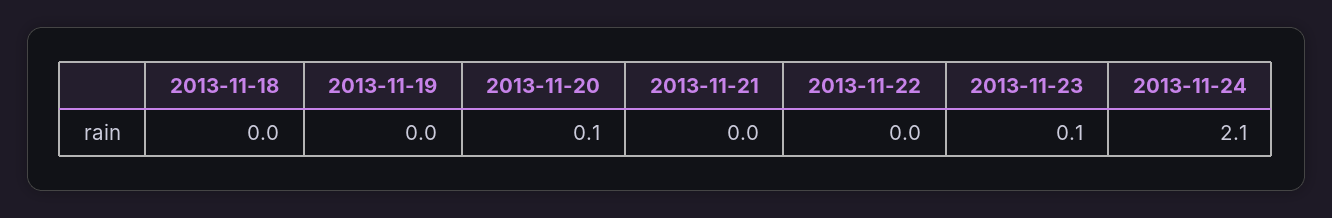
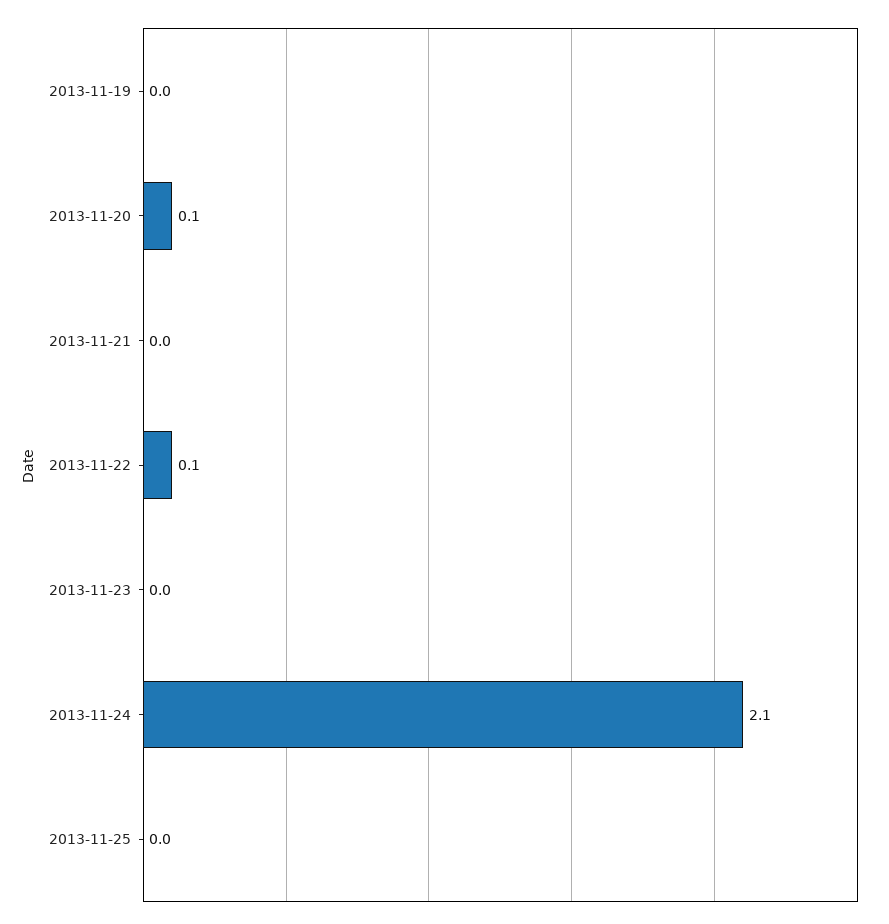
2013-11-18: 0 -> none
2013-11-22: 0 -> 0.1
2013-11-23: 0.1 -> 0
2013-11-25: none -> 0

